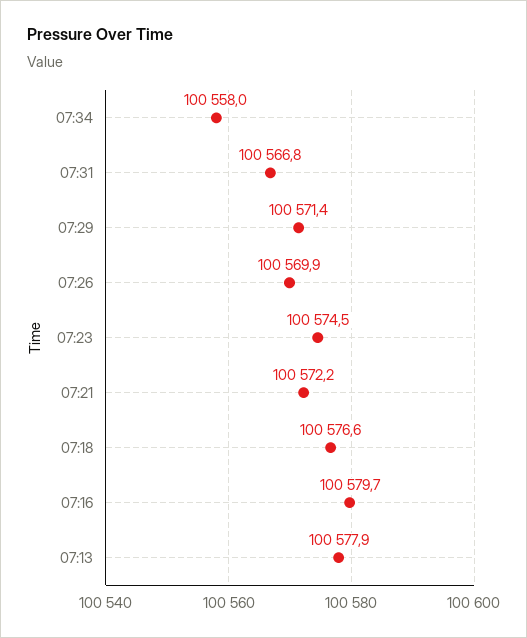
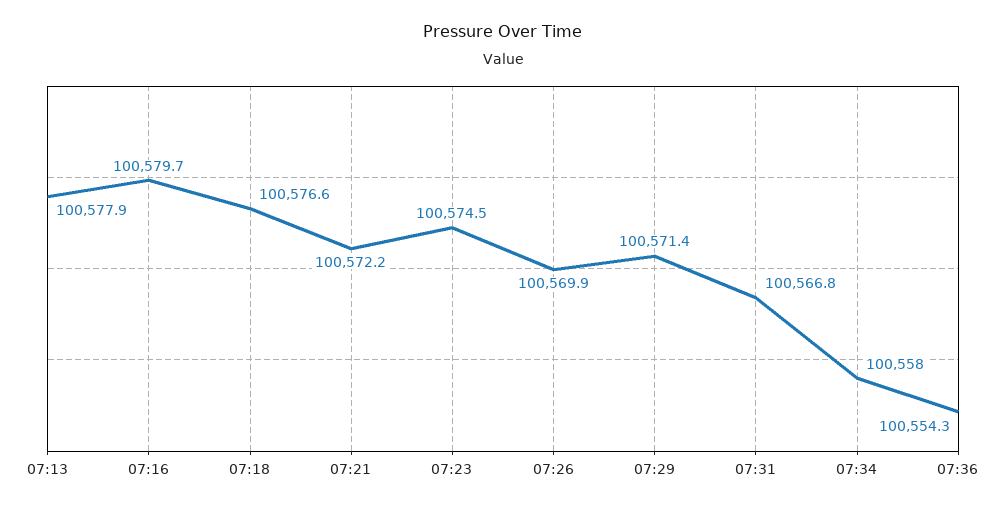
07:36: none -> 100554.3

